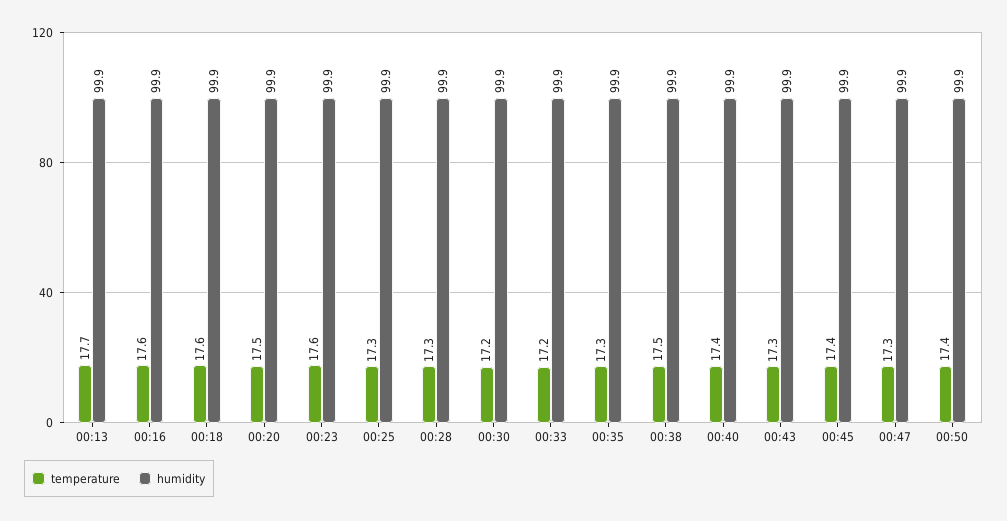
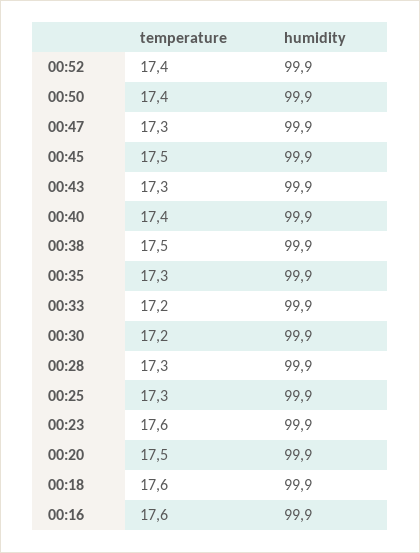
temperature, 00:13: 17.7 -> none
humidity, 00:13: 99.9 -> none
temperature, 00:45: 17.4 -> 17.5
temperature, 00:52: none -> 17.4
humidity, 00:52: none -> 99.9

